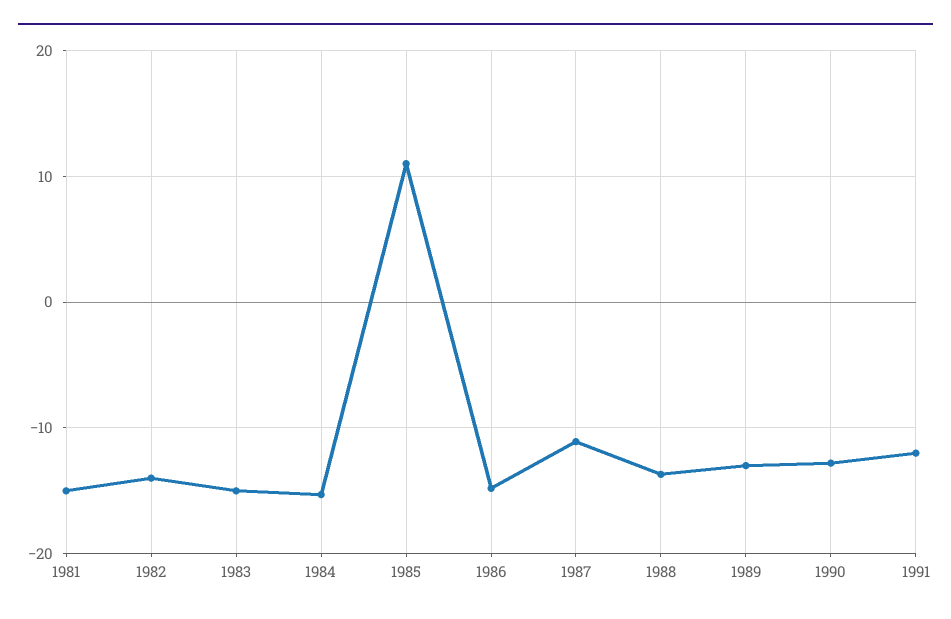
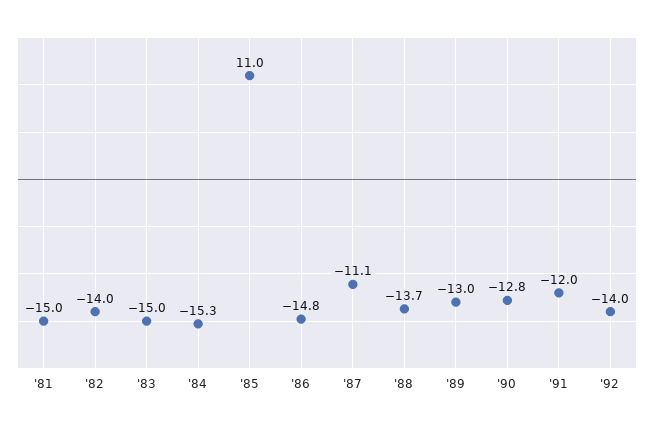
'92: none -> -14

